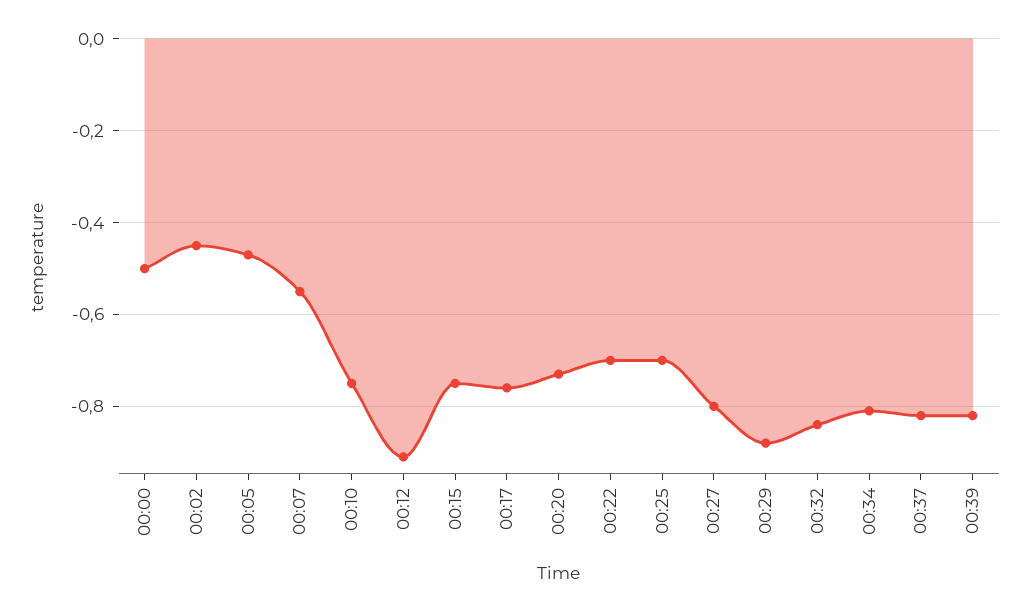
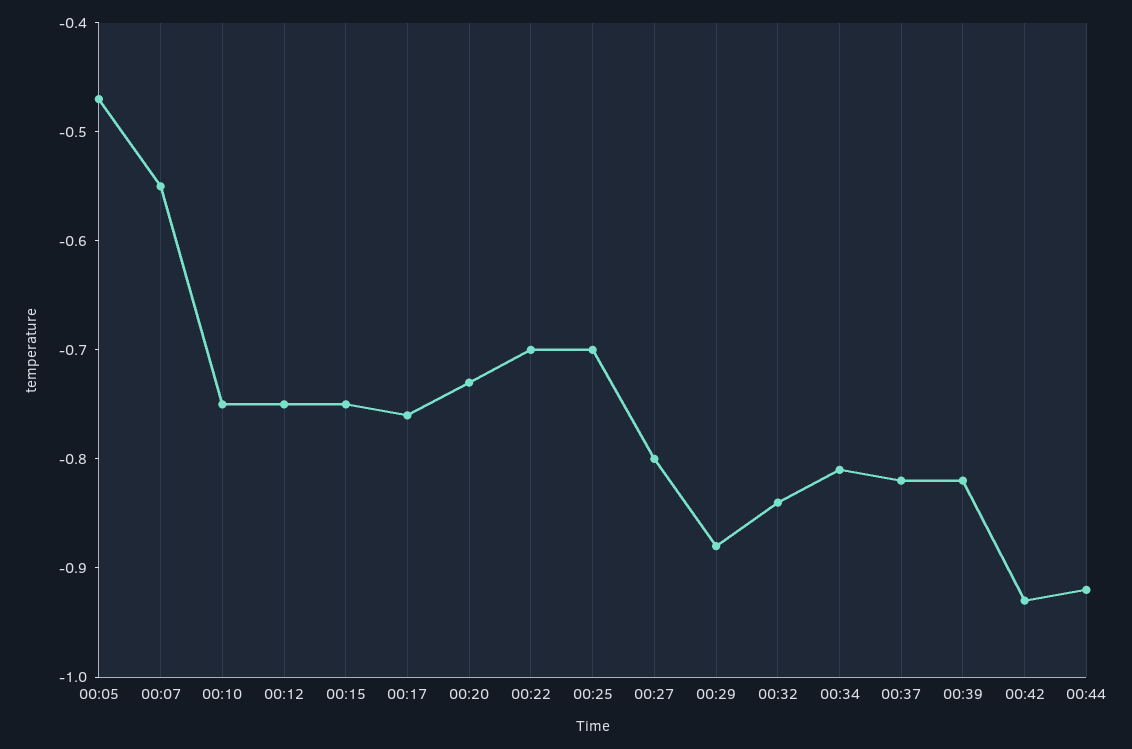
00:00: -0.5 -> none
00:02: -0.45 -> none
00:12: -0.9 -> -0.75
00:42: none -> -0.93
00:44: none -> -0.92

